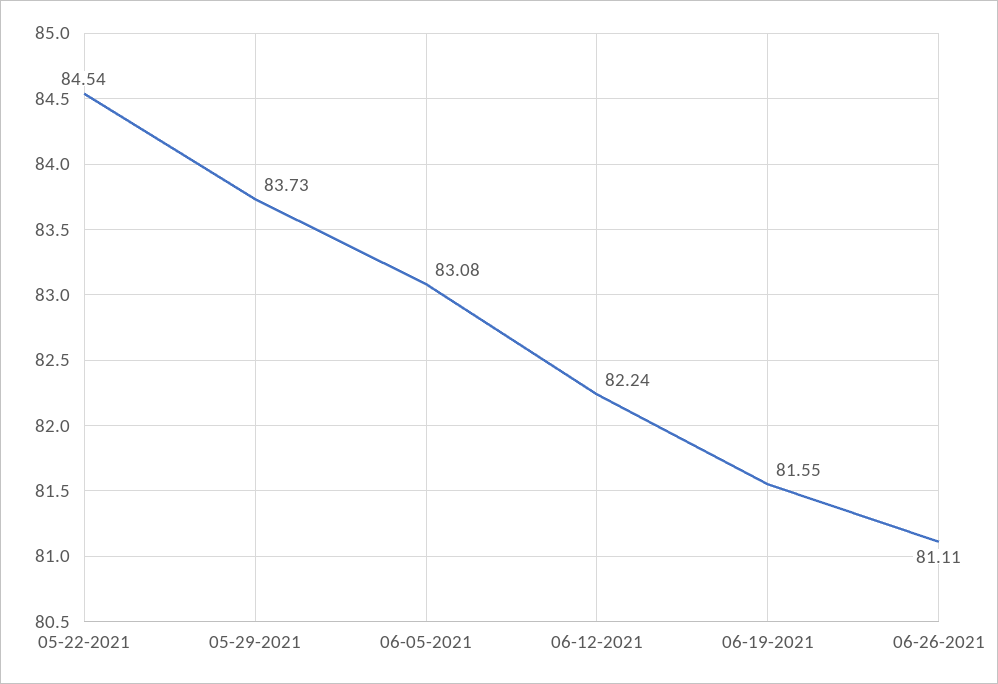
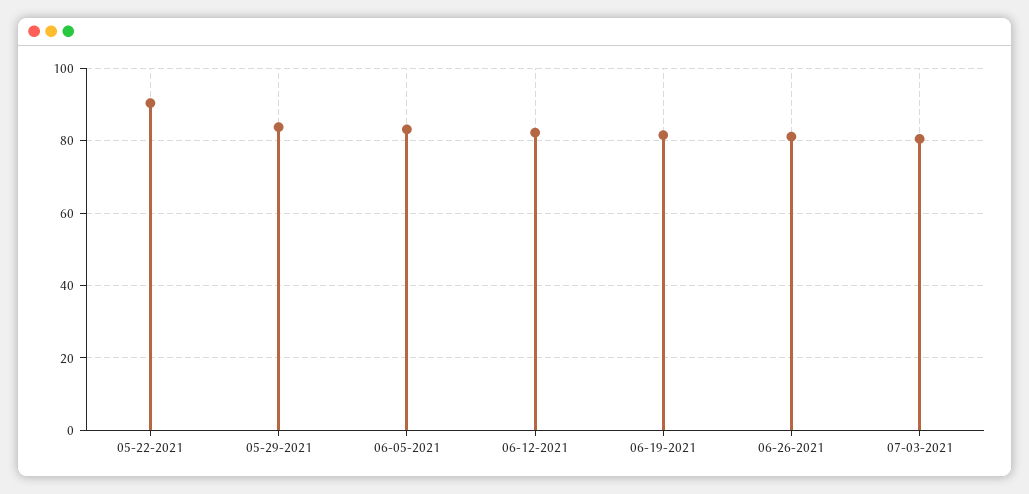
05-22-2021: 84.54 -> 90
07-03-2021: none -> 80

